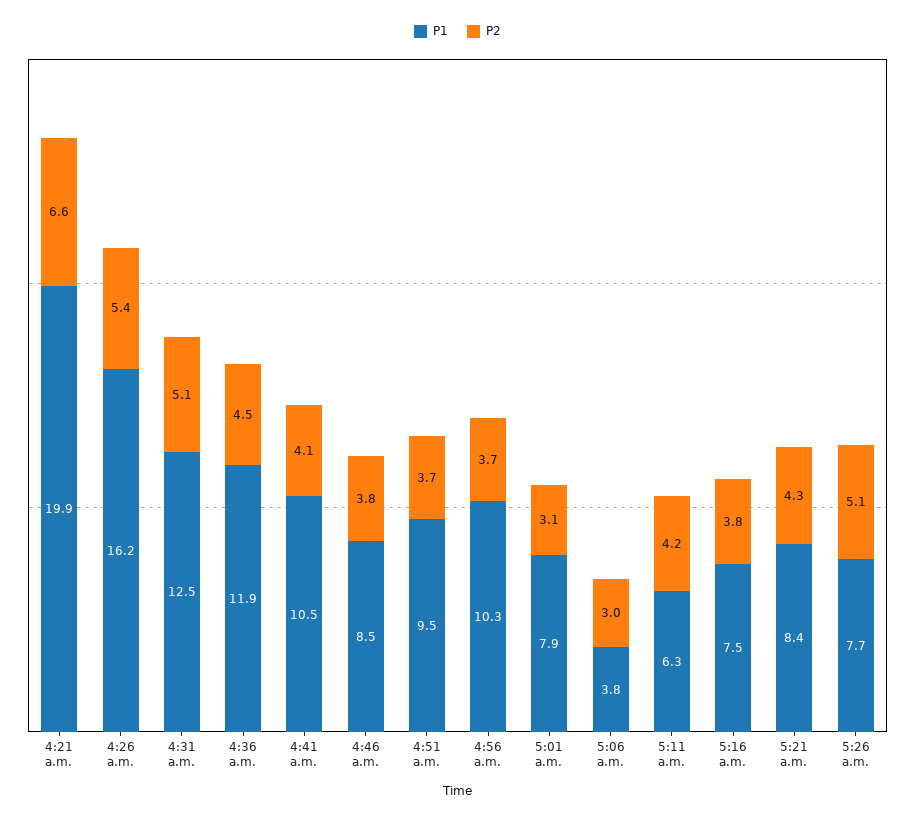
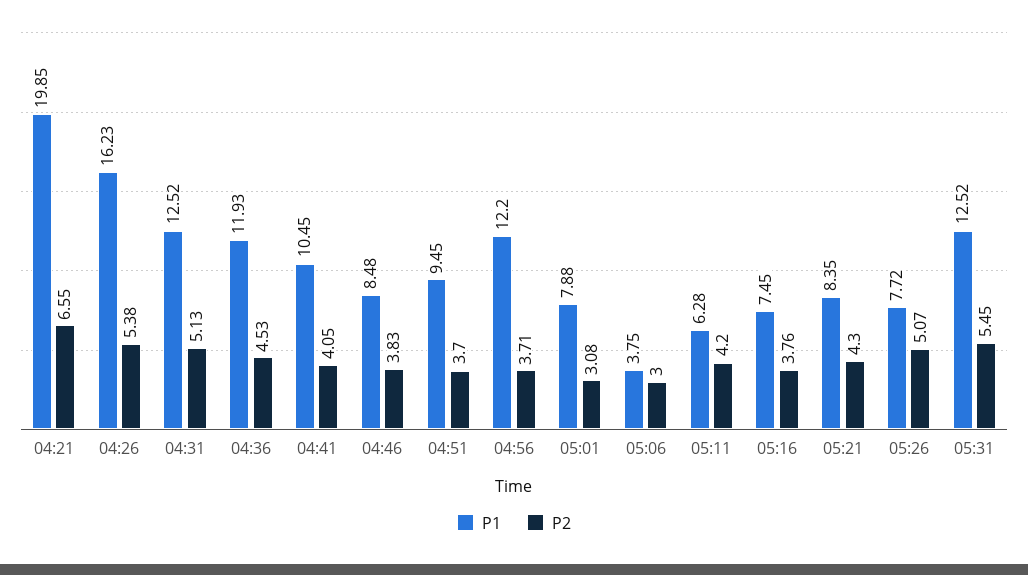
P1, 4:56 a.m.: 10.3 -> 12.2
P1, 05:31: none -> 12.52
P2, 05:31: none -> 5.45

